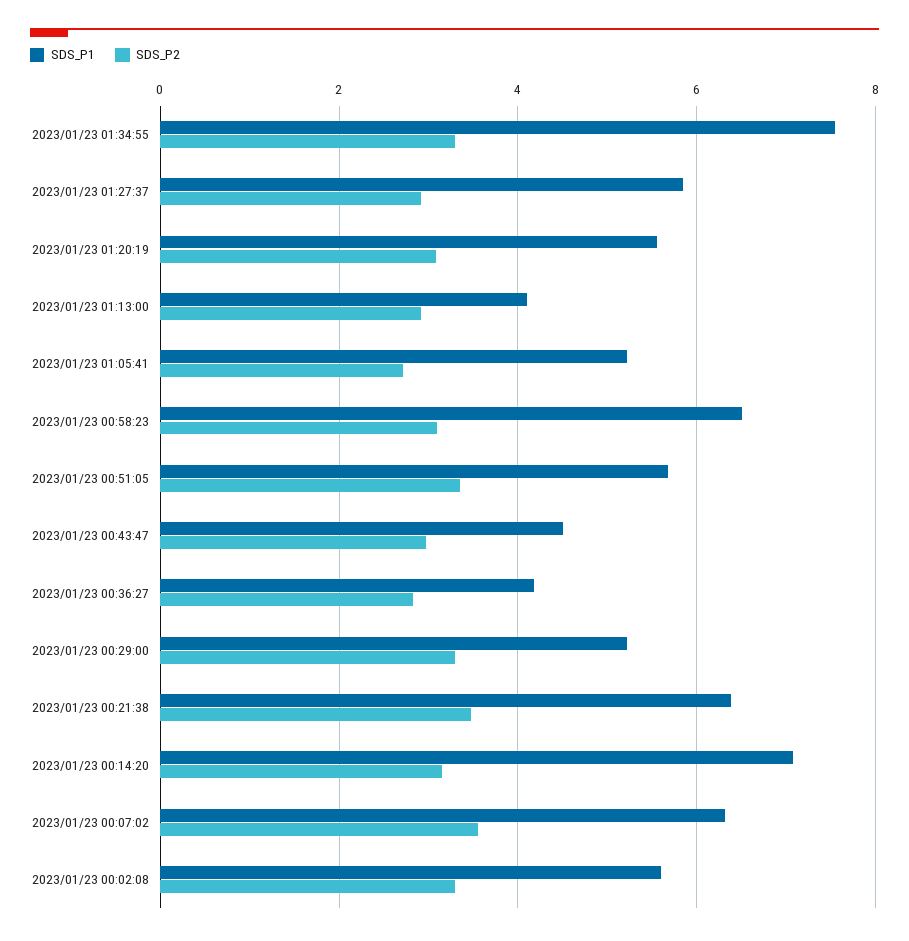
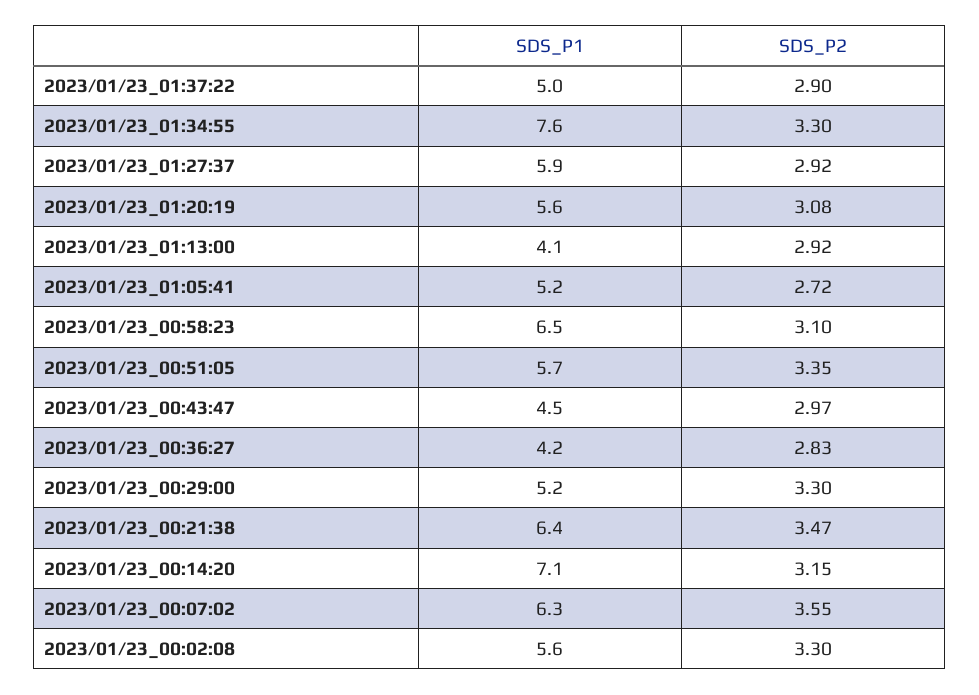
SDS_P1, 2023/01/23_01:37:22: none -> 5
SDS_P2, 2023/01/23_01:37:22: none -> 2.9

